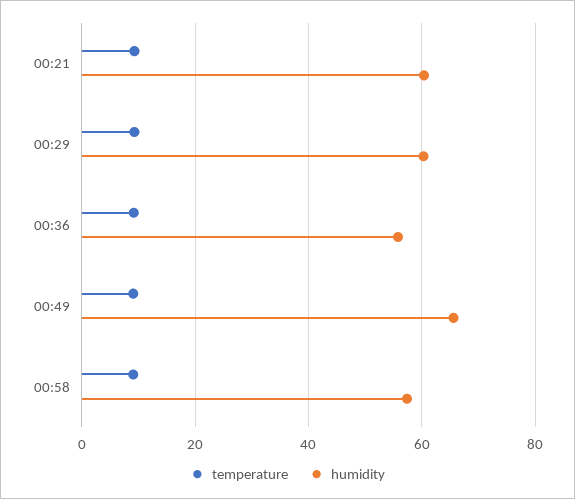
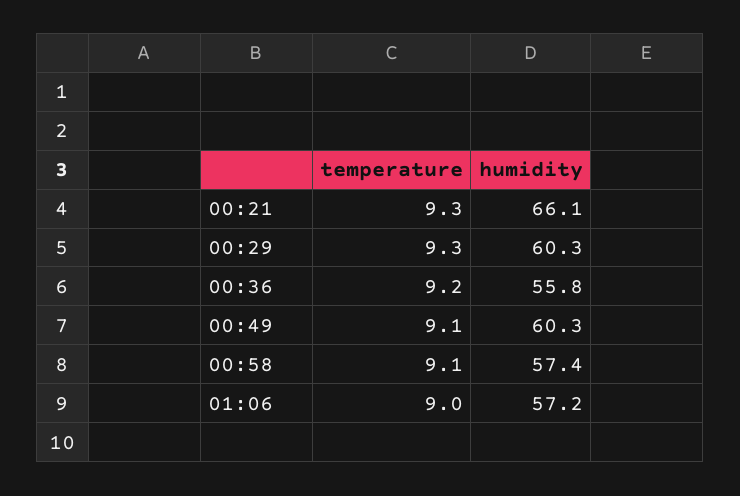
humidity, 00:21: 60 -> 66.1
humidity, 00:49: 66 -> 60.3
temperature, 01:06: none -> 9
humidity, 01:06: none -> 57.2

